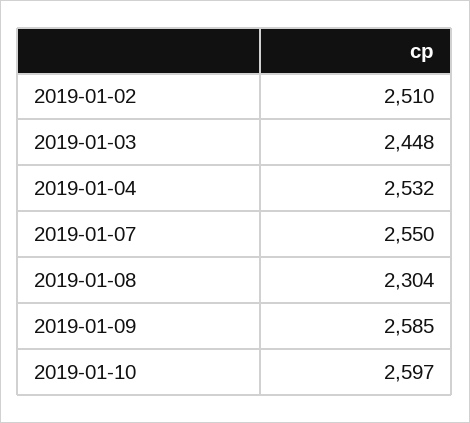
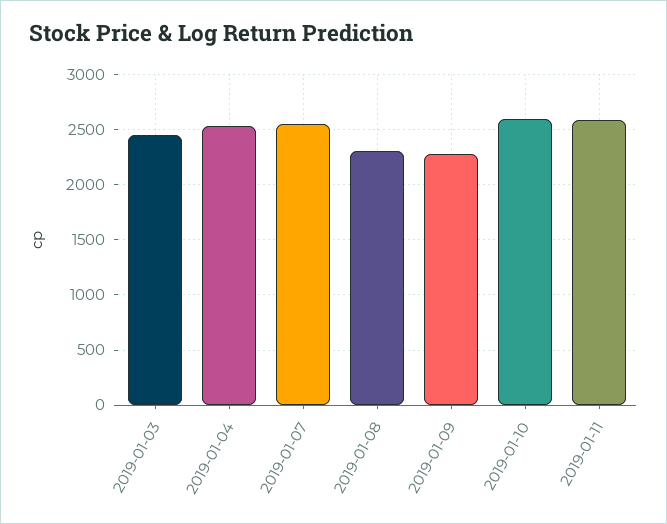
2019-01-02: 2510 -> none
2019-01-09: 2585 -> 2300
2019-01-11: none -> 2600

